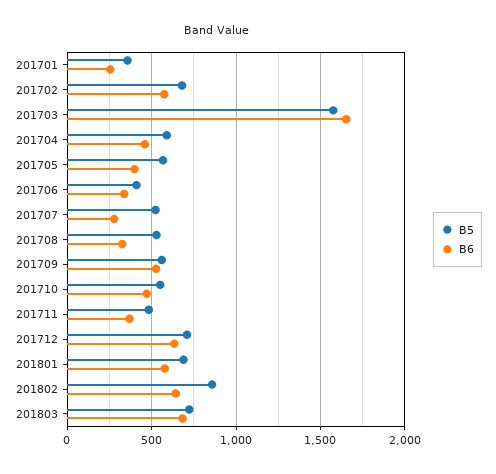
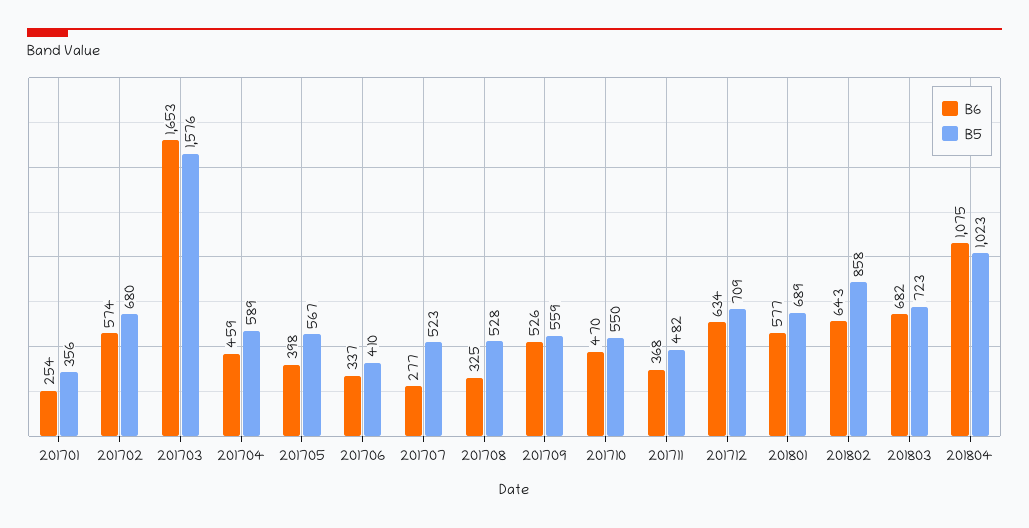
B6, 201804: none -> 1075
B5, 201804: none -> 1023

